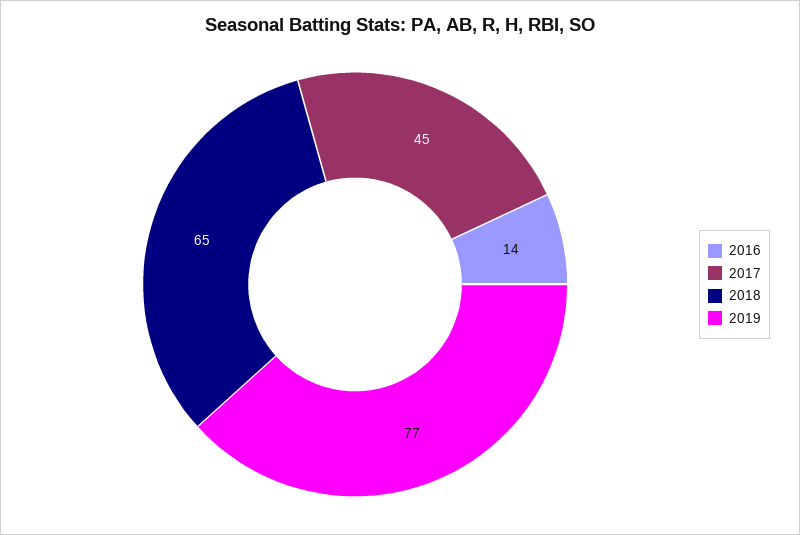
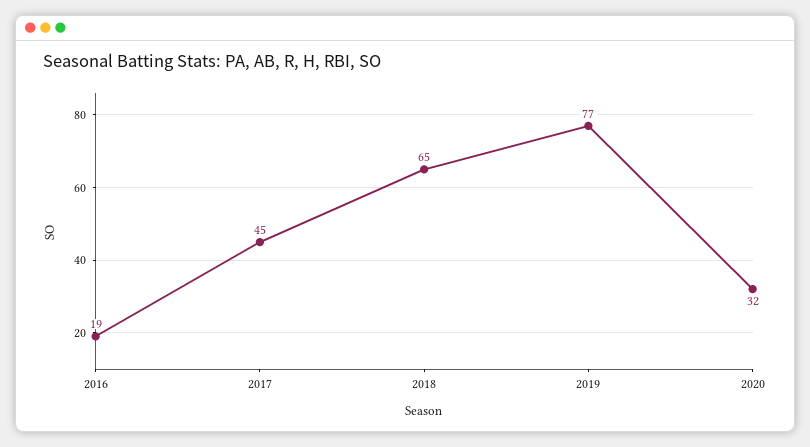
2016: 14 -> 19
2020: none -> 32

